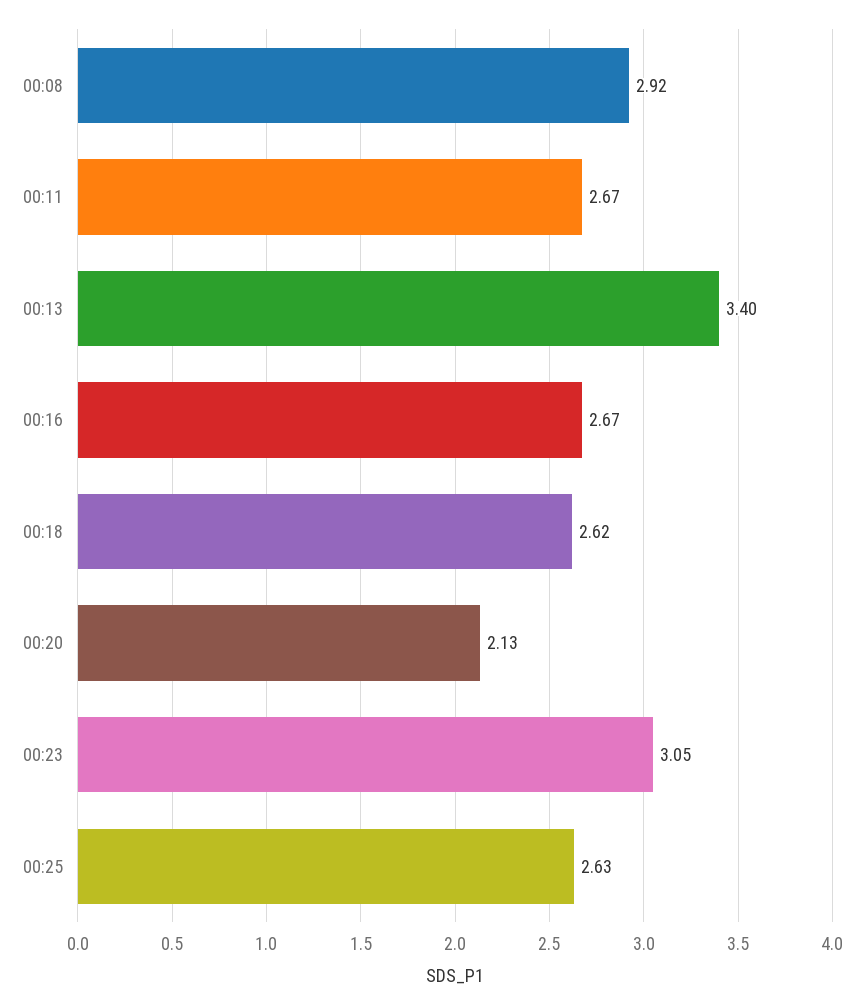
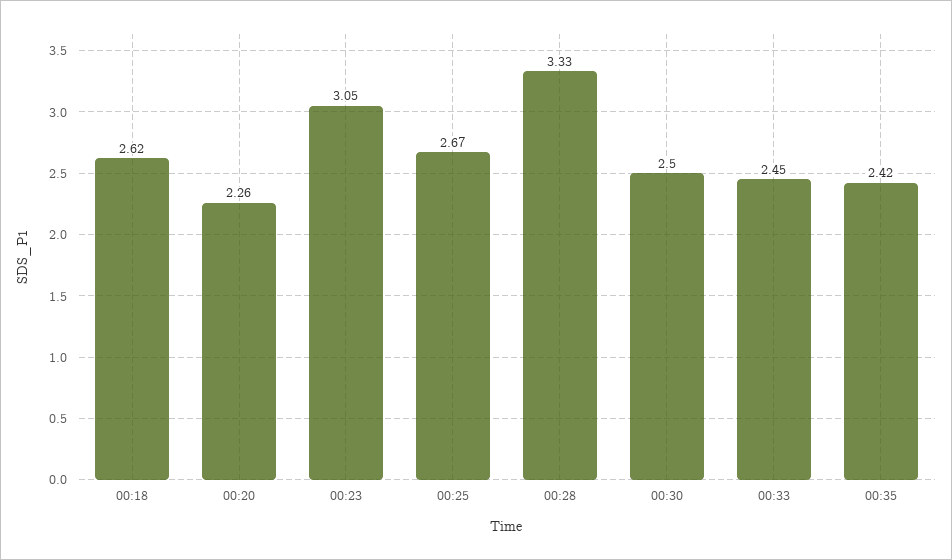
00:08: 2.92 -> none
00:11: 2.67 -> none
00:13: 3.4 -> none
00:16: 2.67 -> none
00:20: 2.13 -> 2.26
00:25: 2.63 -> 2.67
00:28: none -> 3.33
00:30: none -> 2.5
00:33: none -> 2.45
00:35: none -> 2.42

